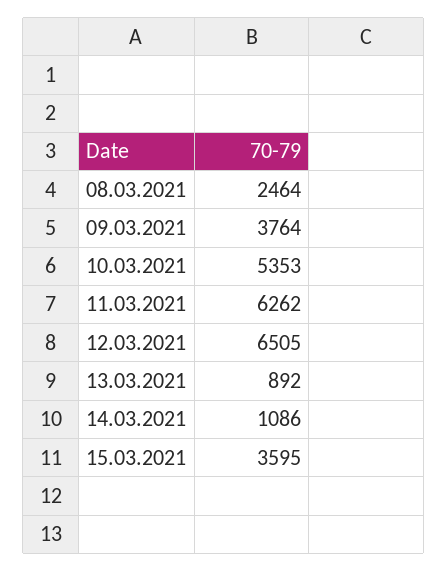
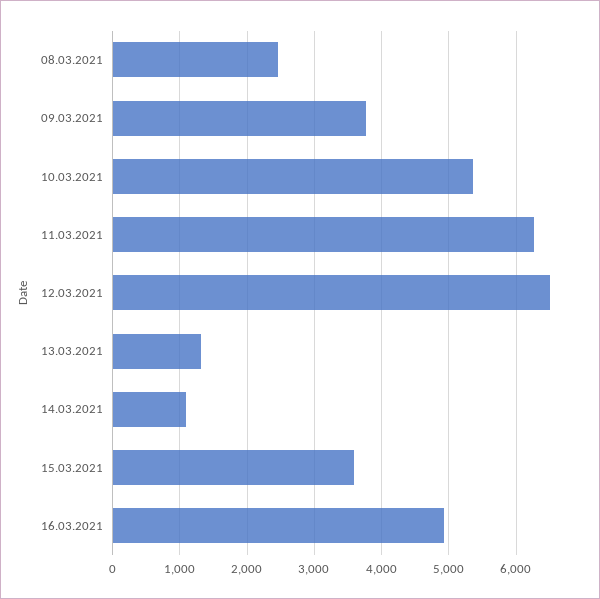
13.03.2021: 892 -> 1300
16.03.2021: none -> 4900

